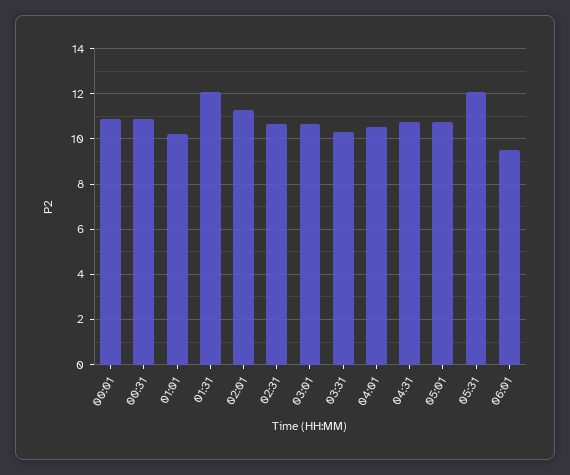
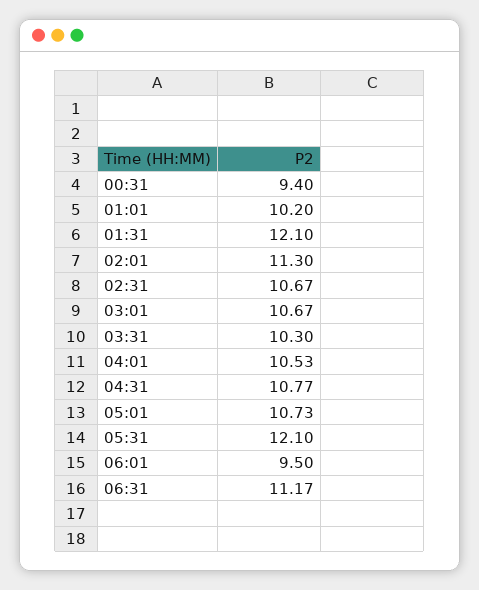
00:01: 11 -> none
00:31: 11 -> 9.4
06:31: none -> 11.17

